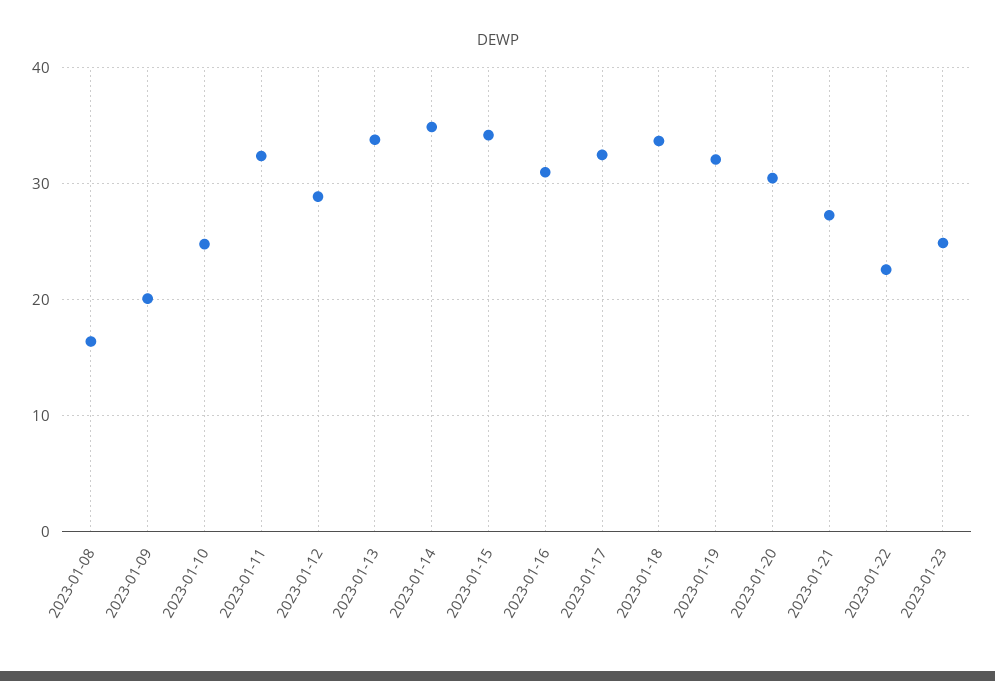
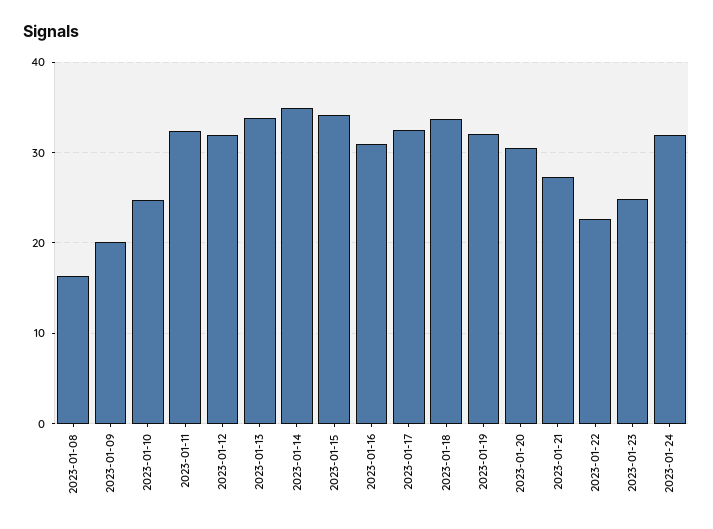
2023-01-12: 29 -> 32
2023-01-24: none -> 32

